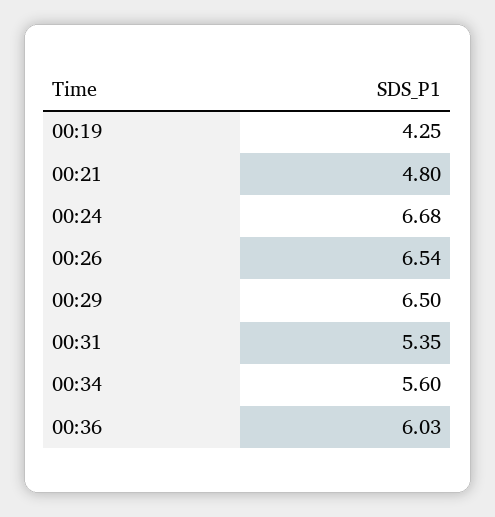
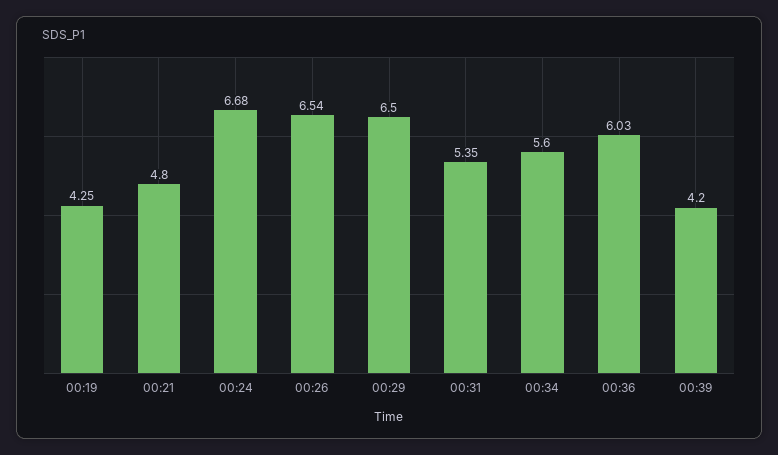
00:39: none -> 4.2

